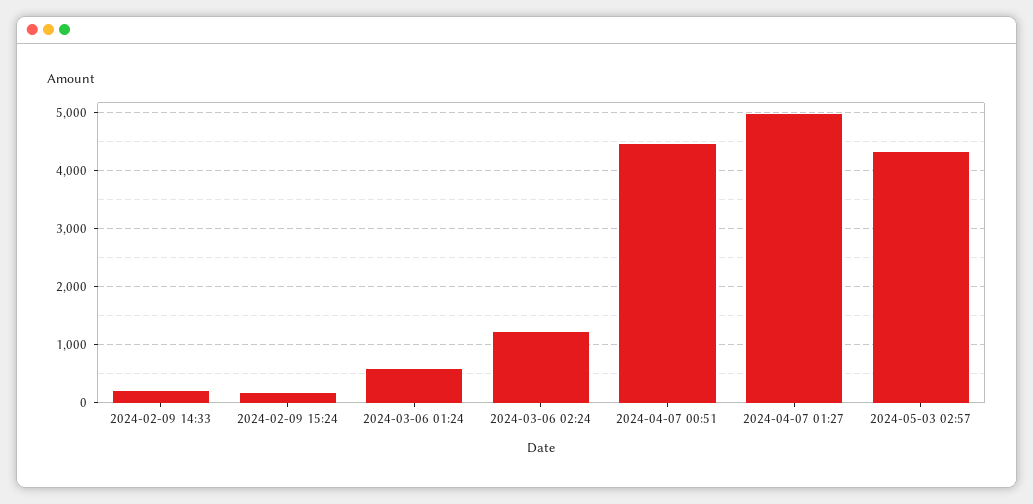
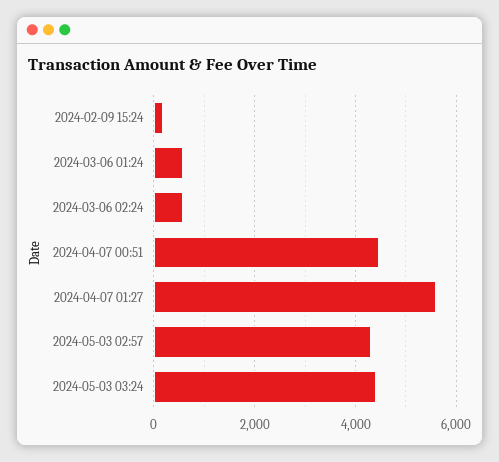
2024-02-09 14:33: 200 -> none
2024-03-06 02:24: 1200 -> 600
2024-04-07 01:27: 5000 -> 5600
2024-05-03 03:24: none -> 4400

